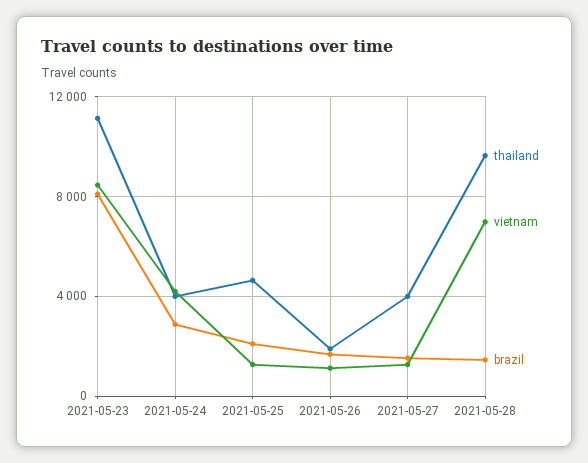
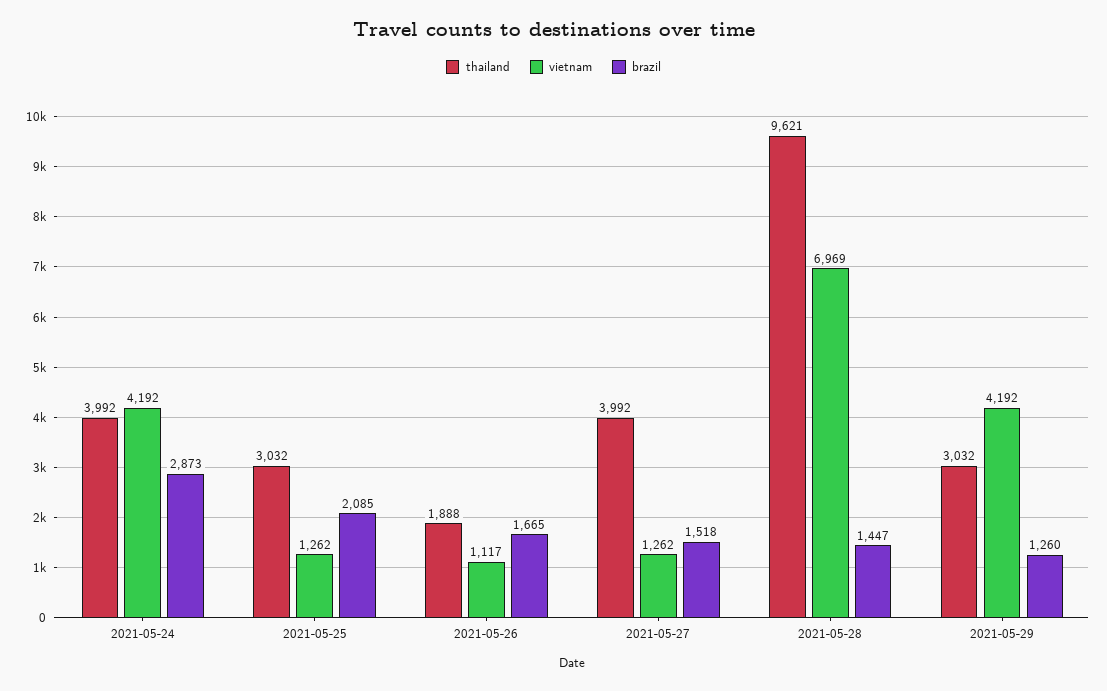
thailand, 2021-05-23: 11000 -> none
vietnam, 2021-05-23: 8500 -> none
brazil, 2021-05-23: 8000 -> none
thailand, 2021-05-25: 4500 -> 3032
thailand, 2021-05-29: none -> 3032
vietnam, 2021-05-29: none -> 4192
brazil, 2021-05-29: none -> 1260

